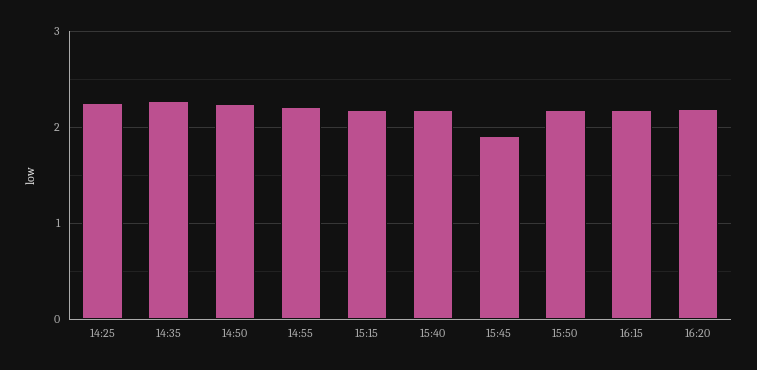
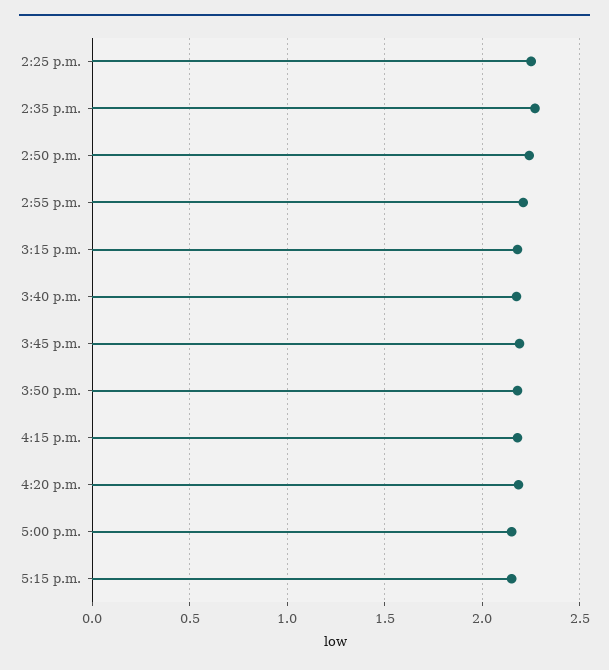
15:45: 1.9 -> 2.2
5:00 p.m.: none -> 2.15
5:15 p.m.: none -> 2.15

